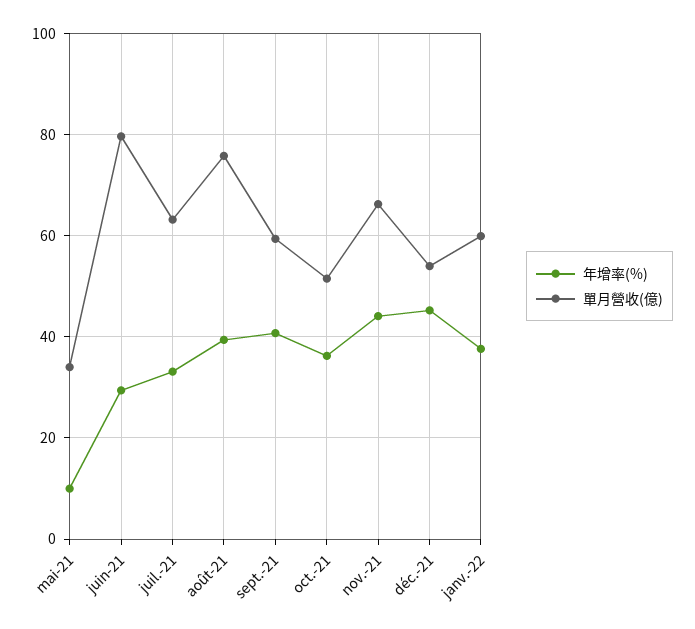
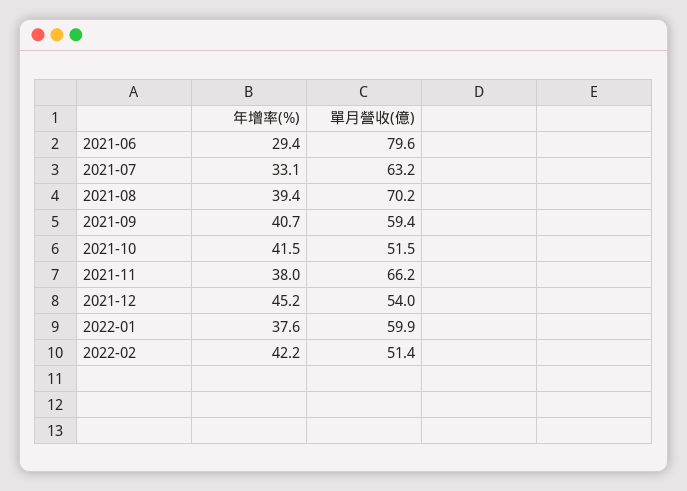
年增率(%), mai-21: 10 -> none
單月營收(億), mai-21: 34 -> none
單月營收(億), août-21: 76 -> 70.2
年增率(%), oct.-21: 36 -> 41.5
年增率(%), nov.-21: 44 -> 38
年增率(%), 2022-02: none -> 42.2
單月營收(億), 2022-02: none -> 51.4

